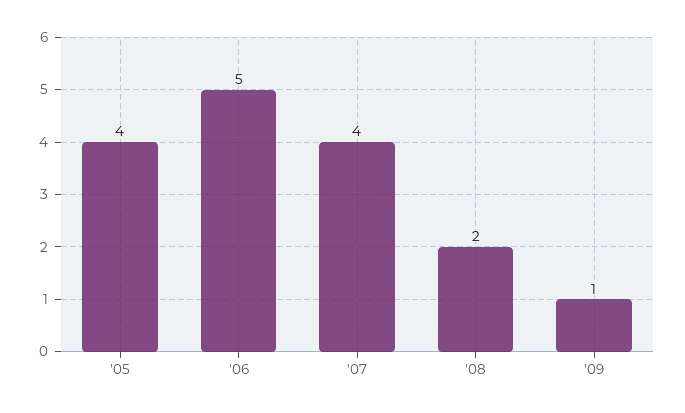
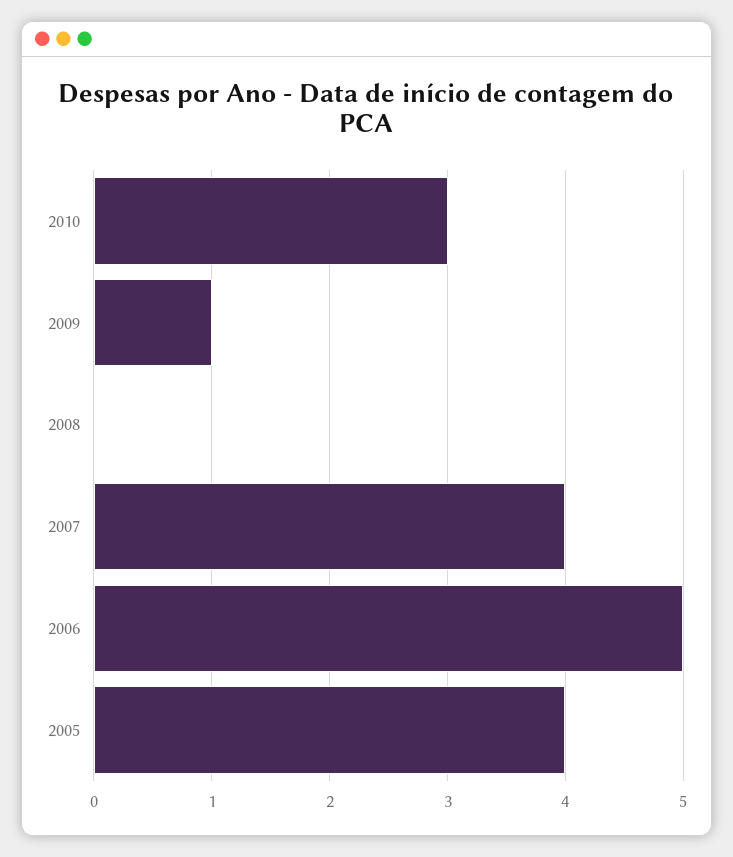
'08: 2 -> 0
2010: none -> 3

